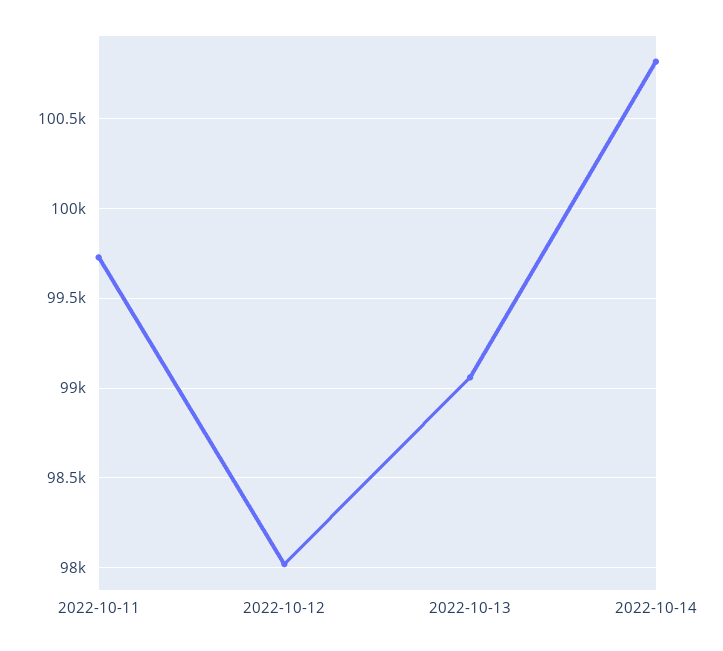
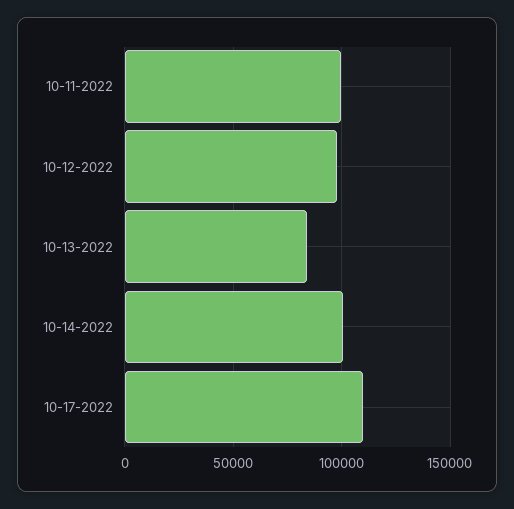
2022-10-13: 99050 -> 85000
10-17-2022: none -> 110000

